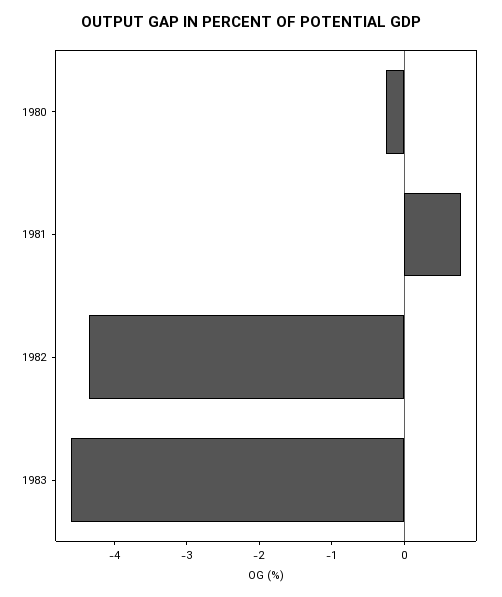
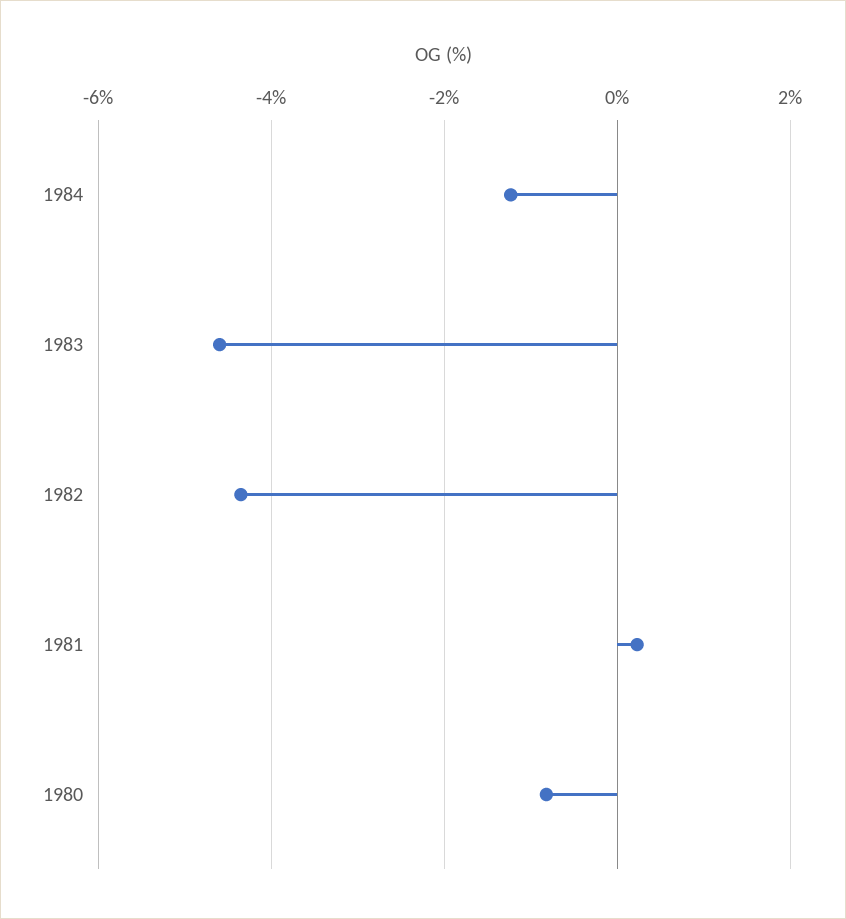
1980: -0.2 -> -0.8
1981: 0.8 -> 0.2
1984: none -> -1.2

